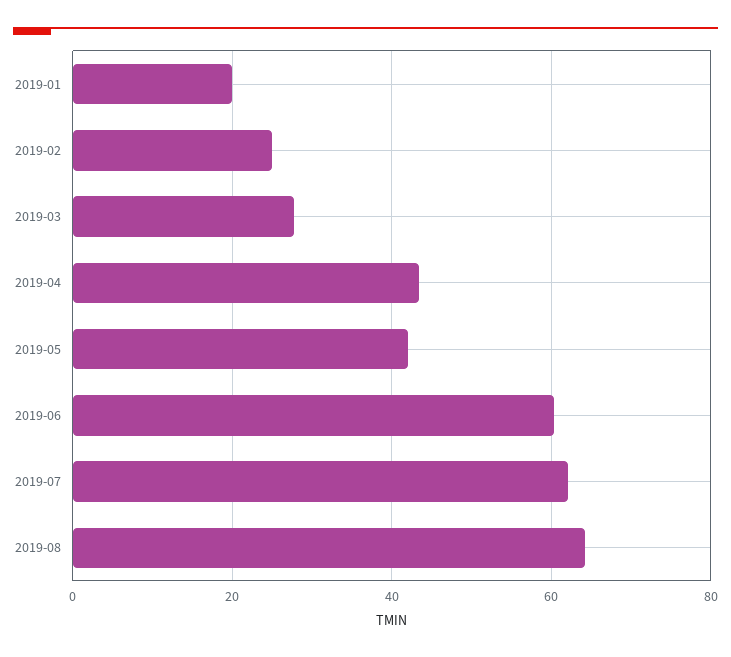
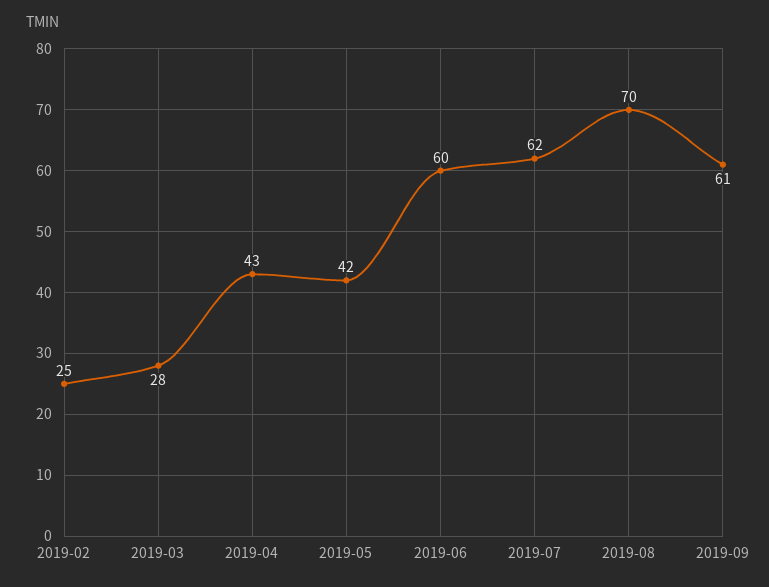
2019-01: 20 -> none
2019-08: 64 -> 70
2019-09: none -> 61

